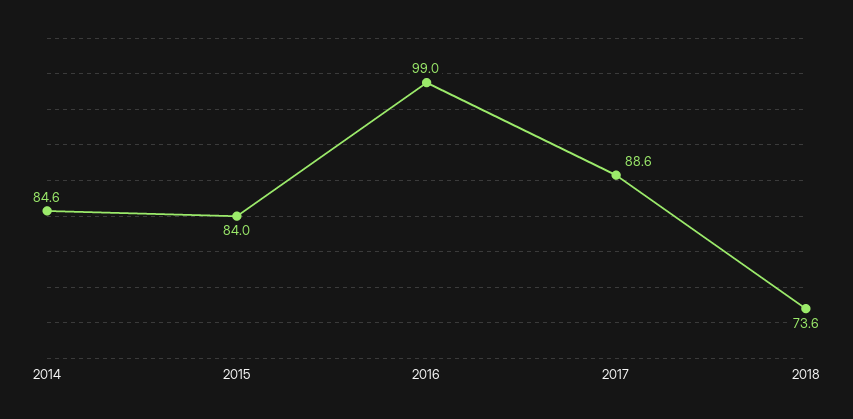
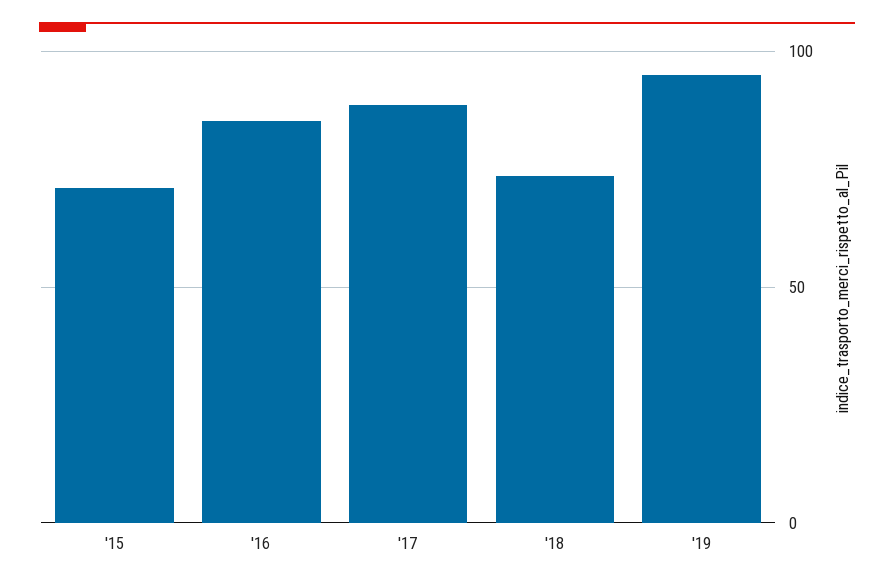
2014: 84.6 -> none
2015: 84 -> 70
2016: 99 -> 85
'19: none -> 95

